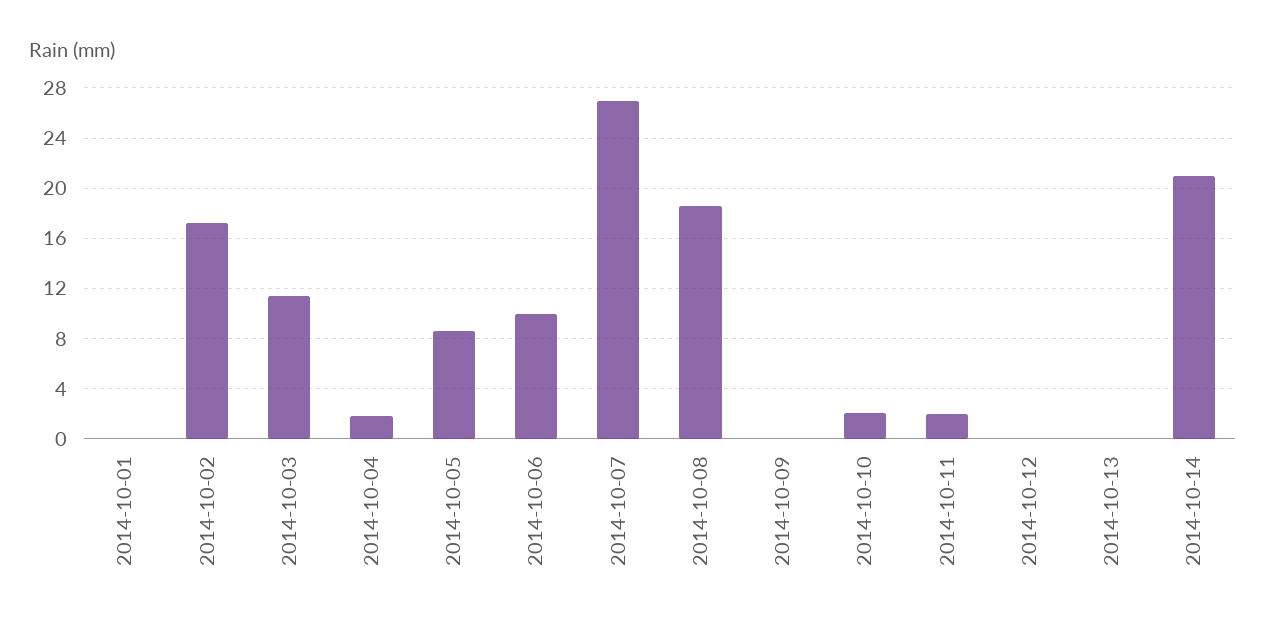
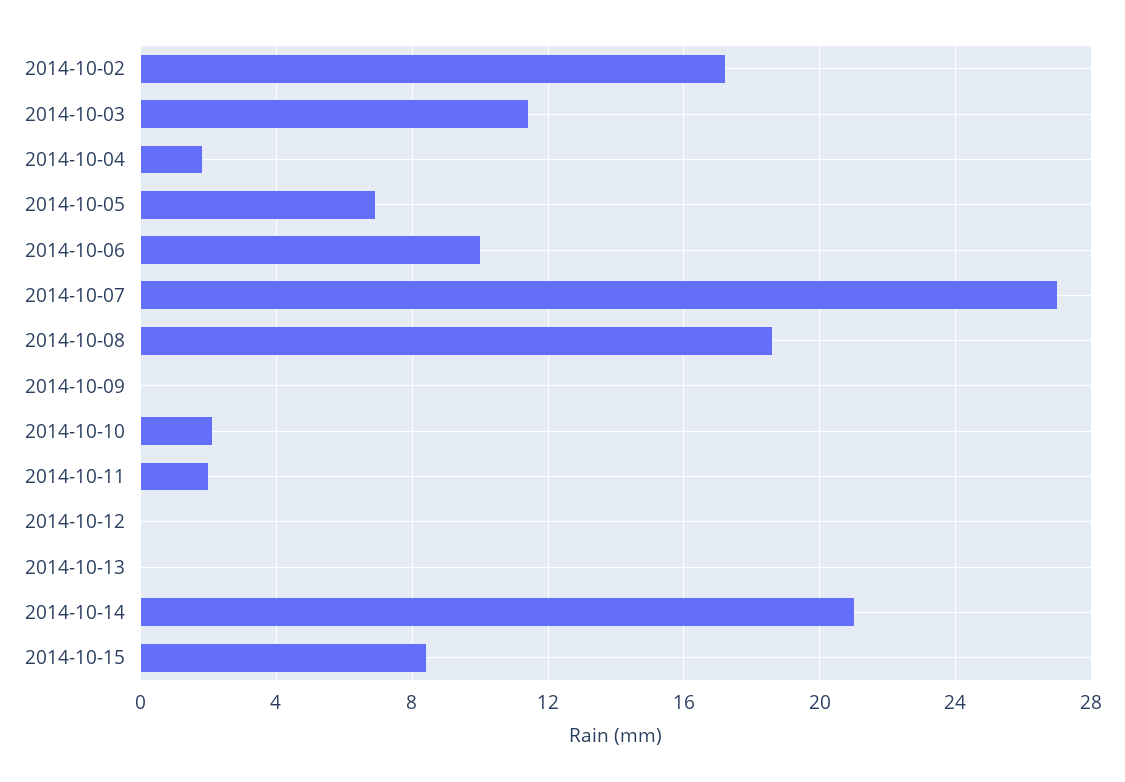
2014-10-01: 0 -> none
2014-10-05: 8.5 -> 7
2014-10-15: none -> 8.5

